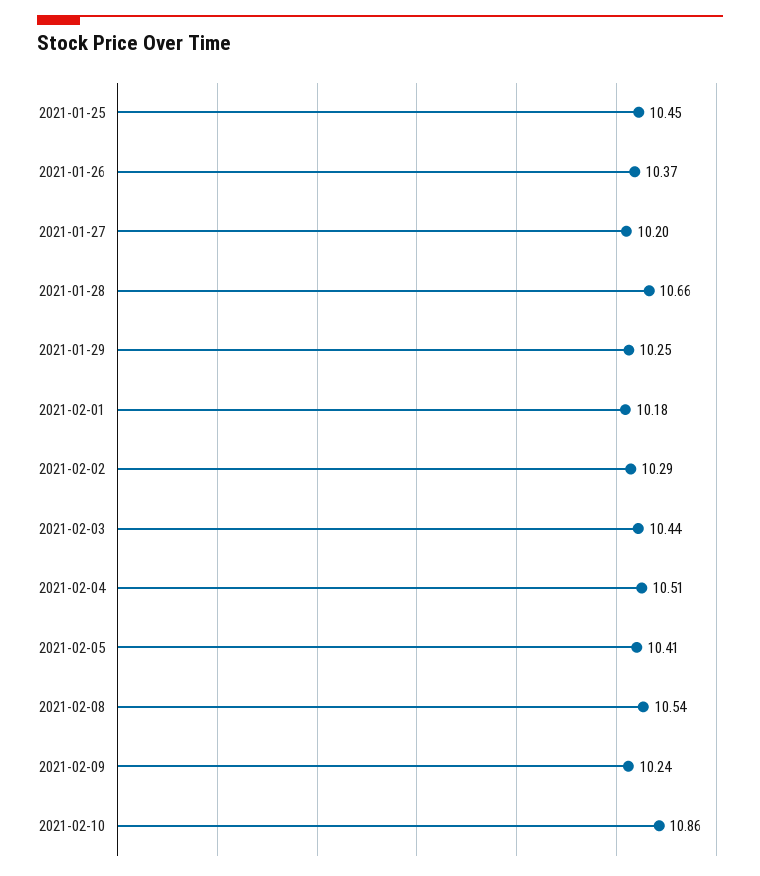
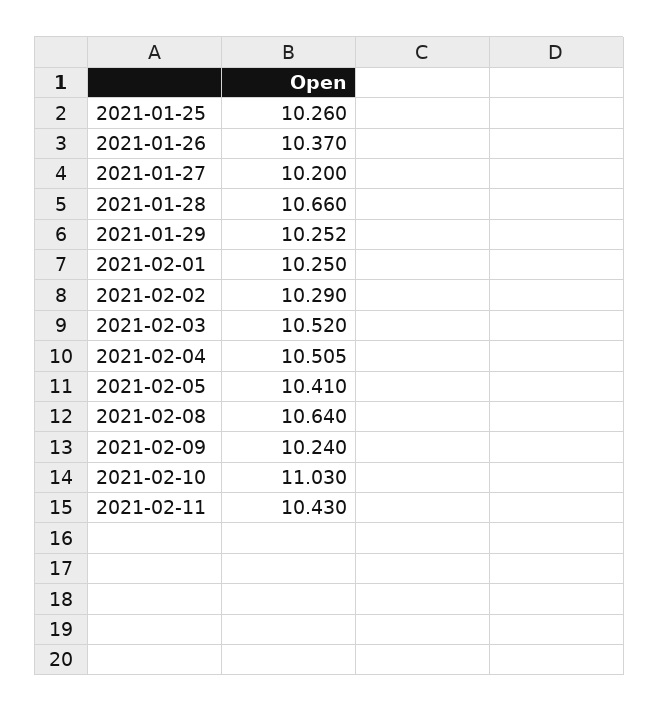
2021-01-25: 10.45 -> 10.26
2021-02-01: 10.18 -> 10.25
2021-02-03: 10.44 -> 10.52
2021-02-08: 10.54 -> 10.64
2021-02-10: 10.86 -> 11.03
2021-02-11: none -> 10.43

